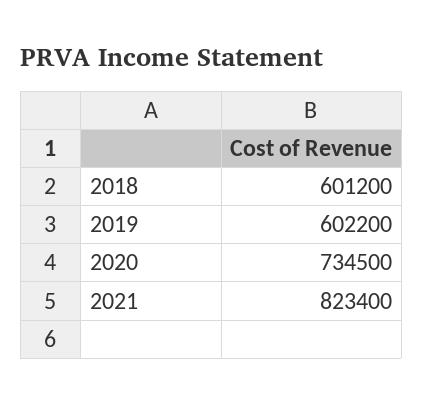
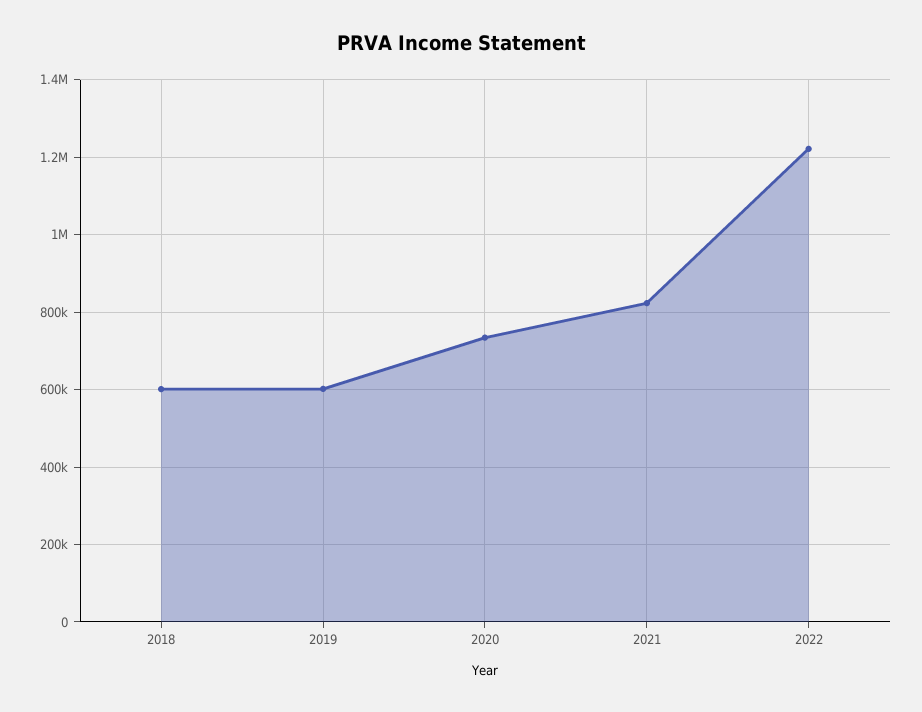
2022: none -> 1220000

